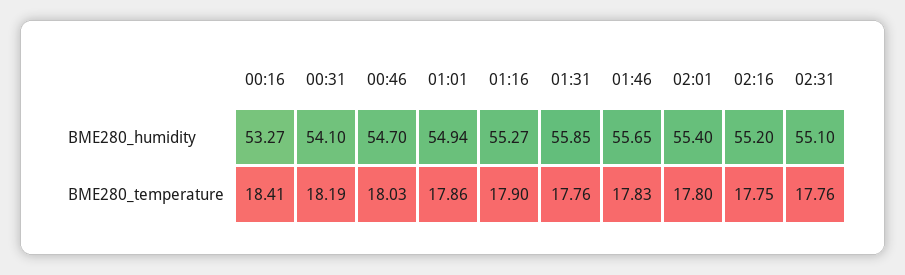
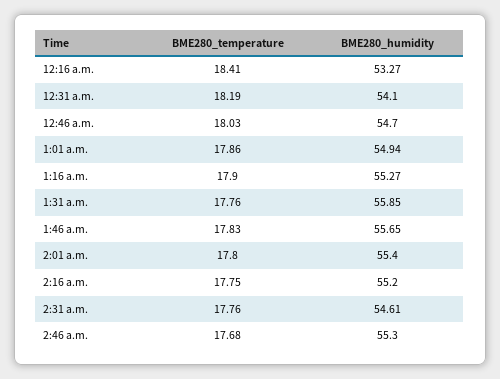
02:31, BME280_humidity: 55.1 -> 54.61
2:46 a.m., BME280_temperature: none -> 17.68
2:46 a.m., BME280_humidity: none -> 55.3

